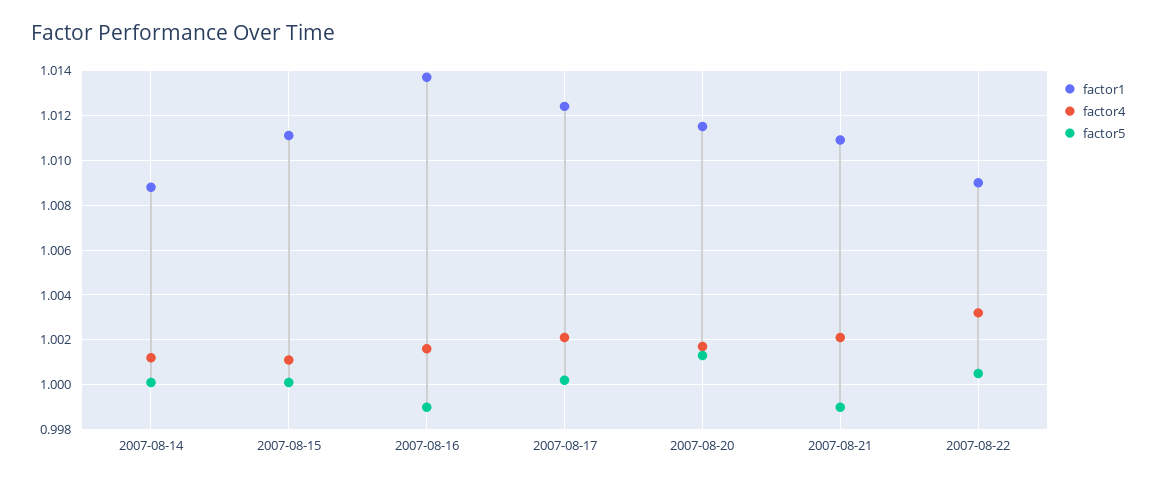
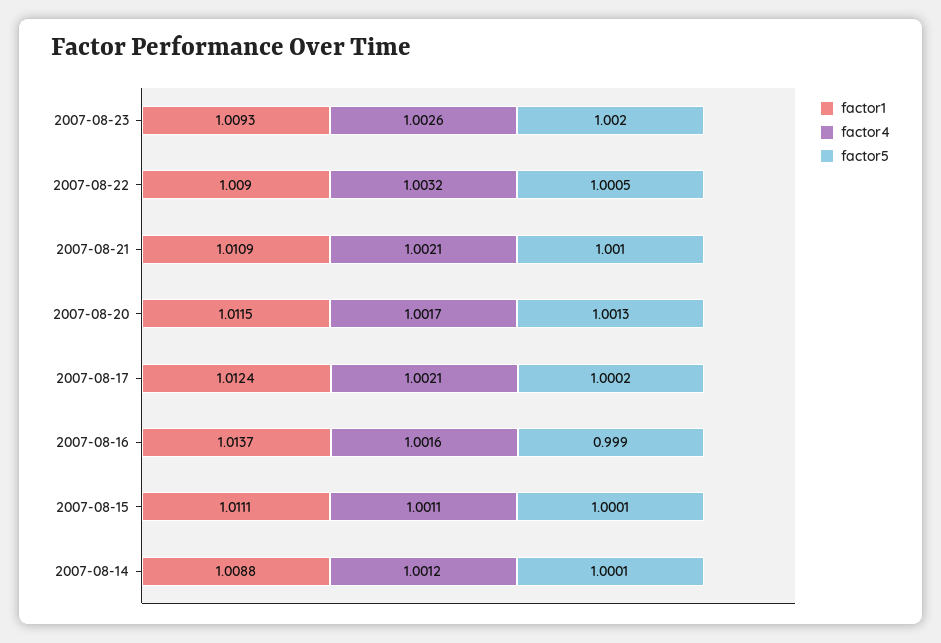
factor5, 2007-08-21: 0.999 -> 1.001
factor1, 2007-08-23: none -> 1.0093
factor4, 2007-08-23: none -> 1.0026
factor5, 2007-08-23: none -> 1.002

